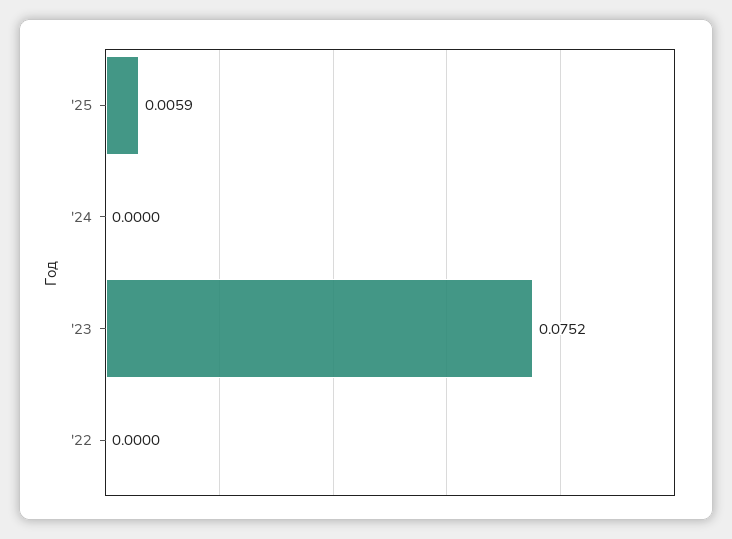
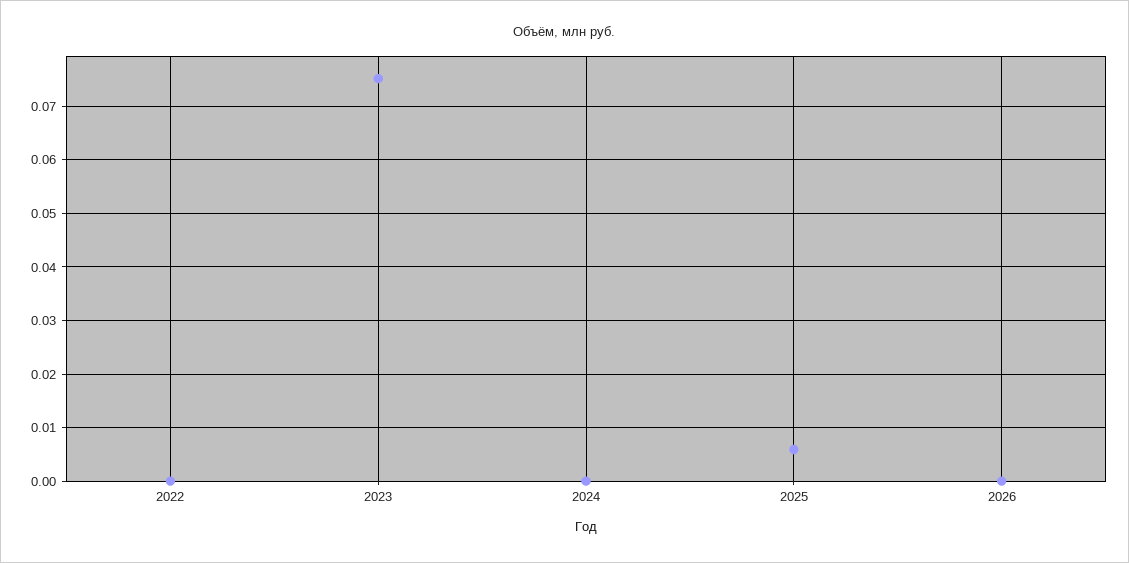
2026: none -> 0

